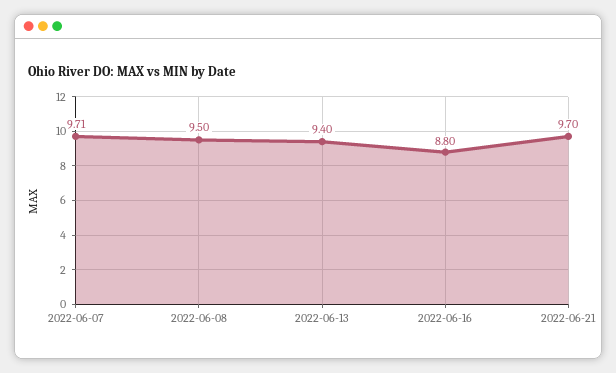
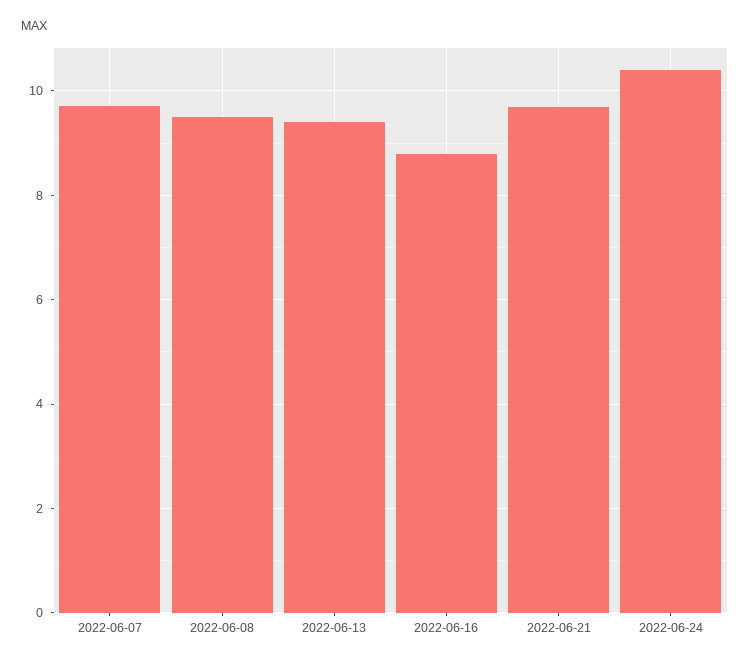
2022-06-24: none -> 10.4

